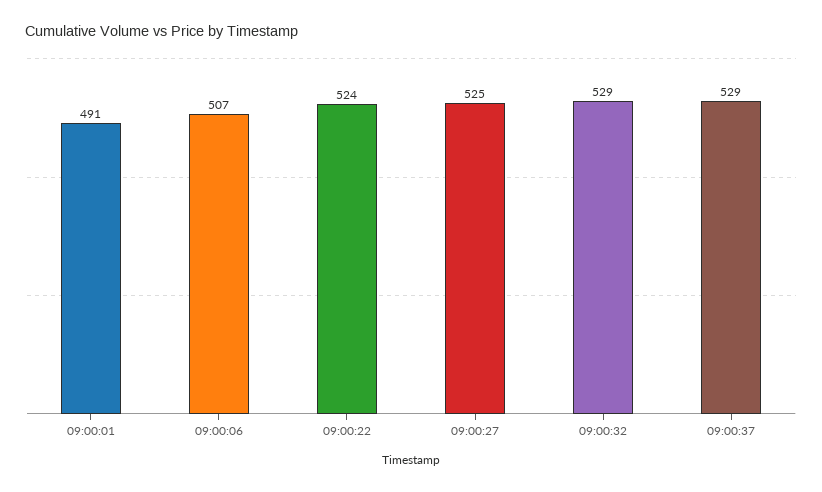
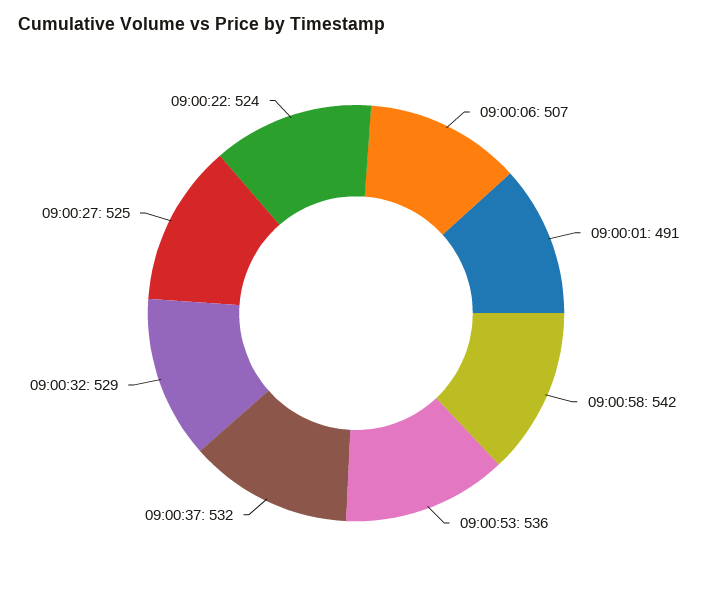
09:00:37: 529 -> 532
09:00:58: none -> 542
09:00:53: none -> 536

